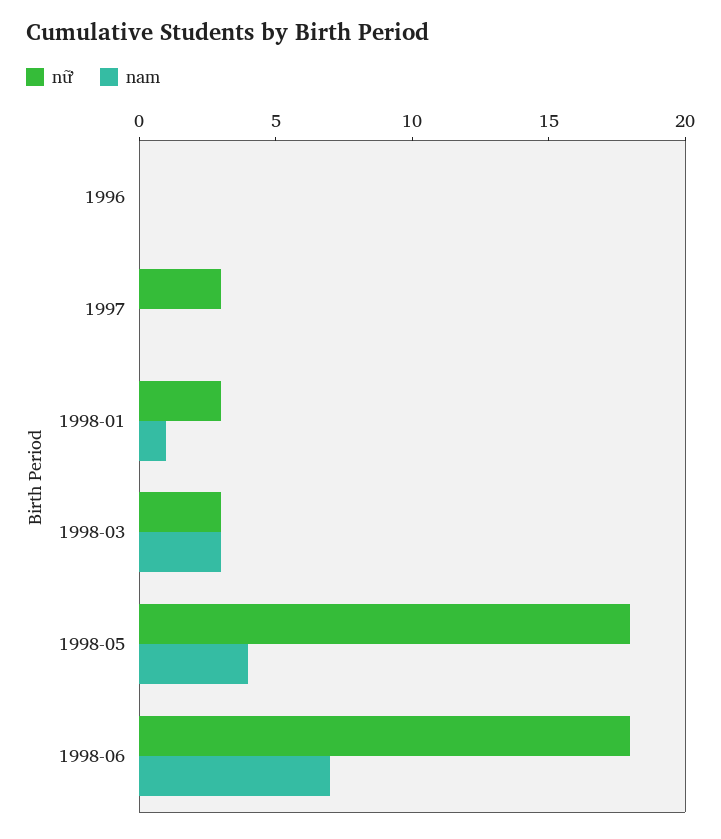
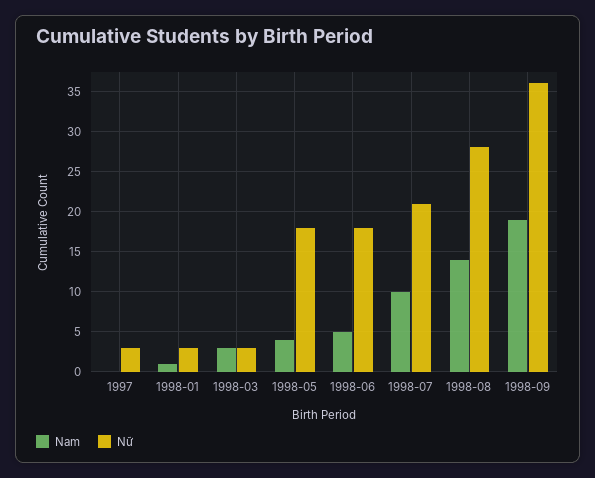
nữ, 1996: 0 -> none
nam, 1996: 0 -> none
nam, 1998-06: 7 -> 5
nam, 1998-07: none -> 10
nữ, 1998-07: none -> 21
nam, 1998-08: none -> 14
nữ, 1998-08: none -> 28
nam, 1998-09: none -> 19
nữ, 1998-09: none -> 36

